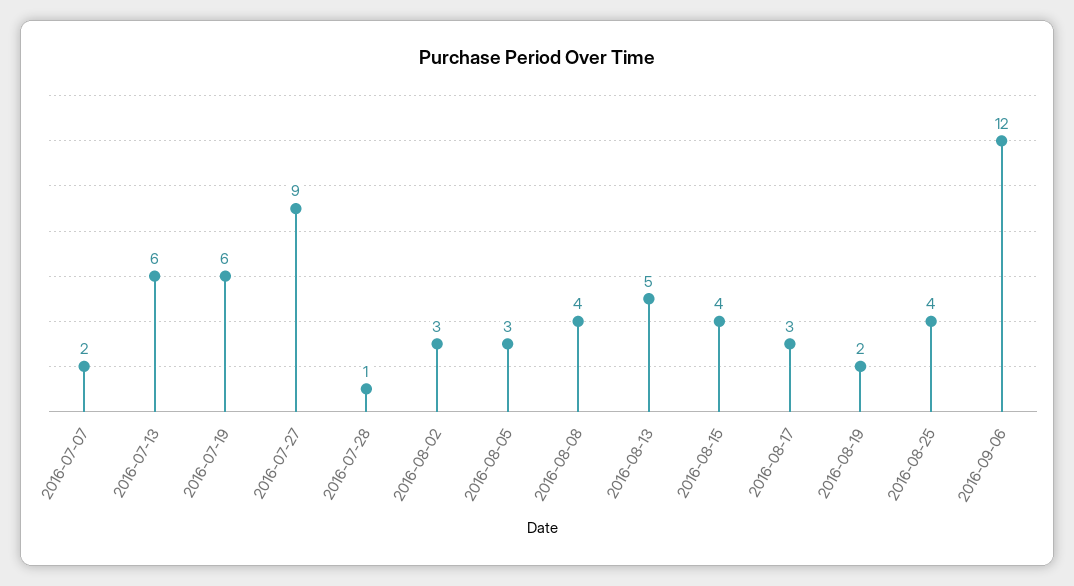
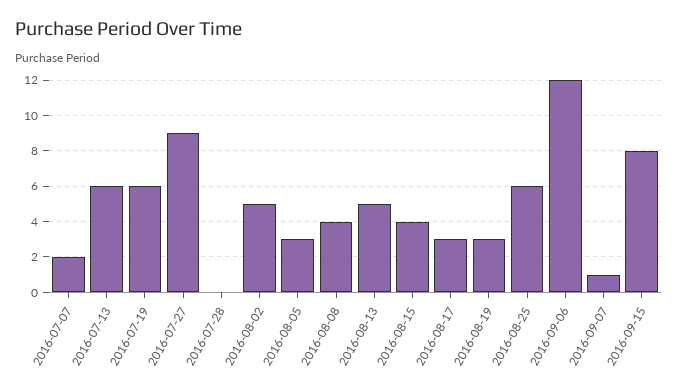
2016-07-28: 1 -> 0
2016-08-02: 3 -> 5
2016-08-19: 2 -> 3
2016-08-25: 4 -> 6
2016-09-07: none -> 1
2016-09-15: none -> 8

